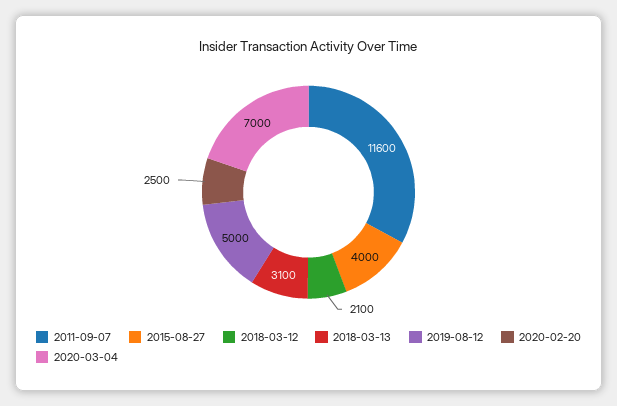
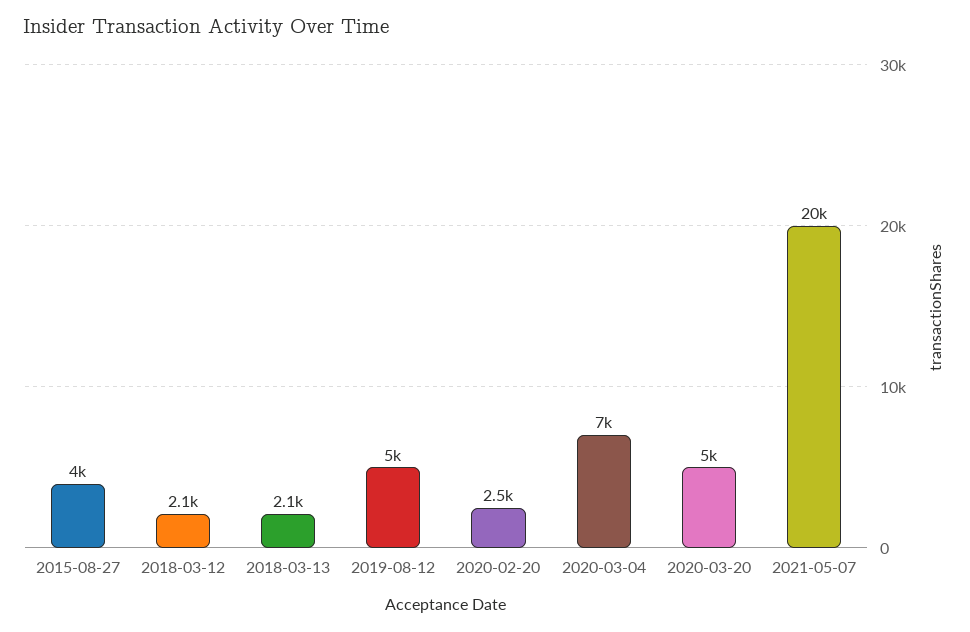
2011-09-07: 11600 -> none
2018-03-13: 3100 -> 2100
2020-03-20: none -> 5000
2021-05-07: none -> 20000

